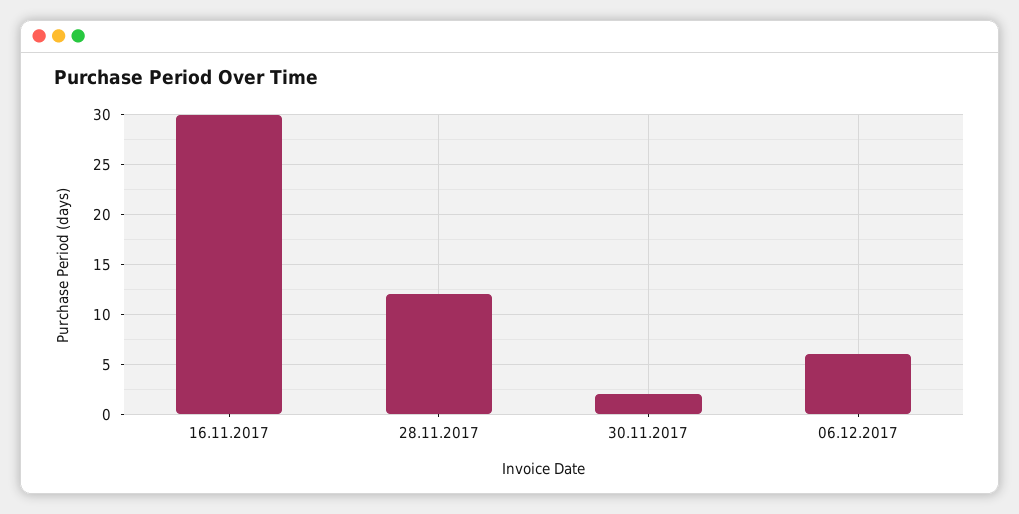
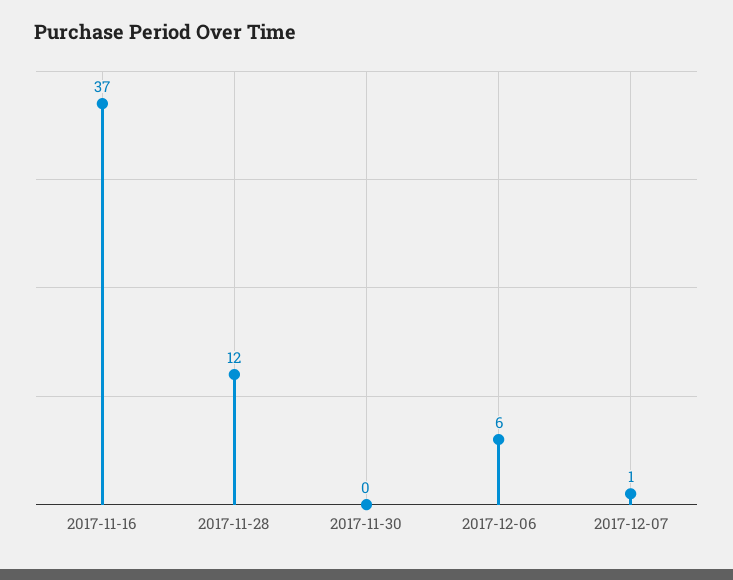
16.11.2017: 30 -> 37
30.11.2017: 2 -> 0
2017-12-07: none -> 1

